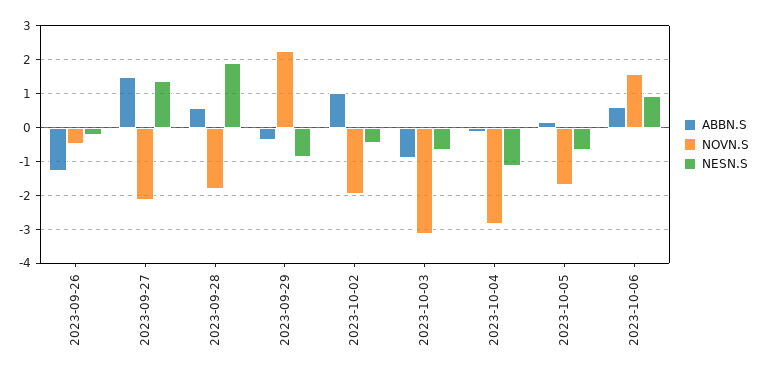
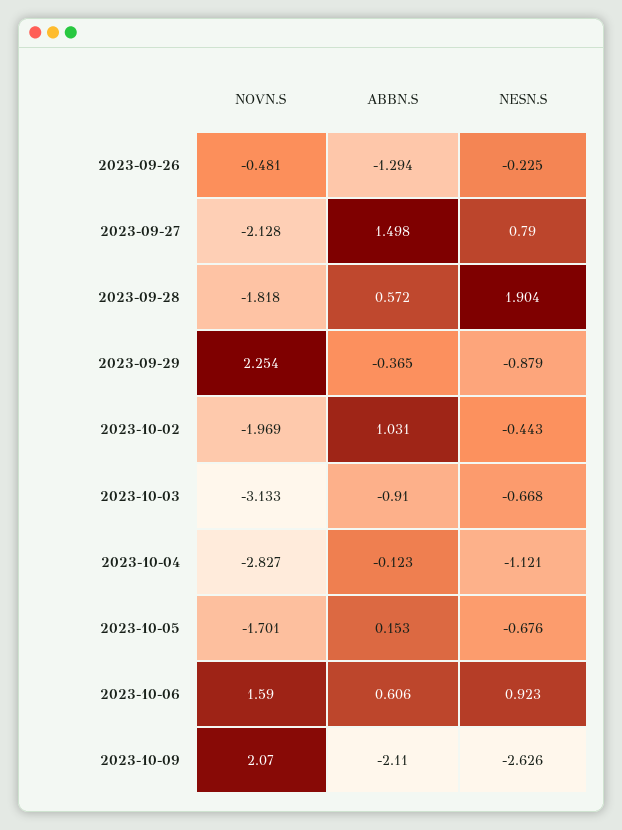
NESN.S, 2023-09-27: 1.4 -> 0.79
NOVN.S, 2023-10-09: none -> 2.07
ABBN.S, 2023-10-09: none -> -2.11
NESN.S, 2023-10-09: none -> -2.626

